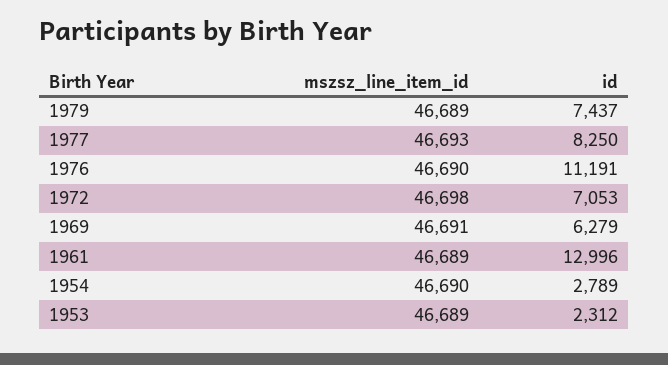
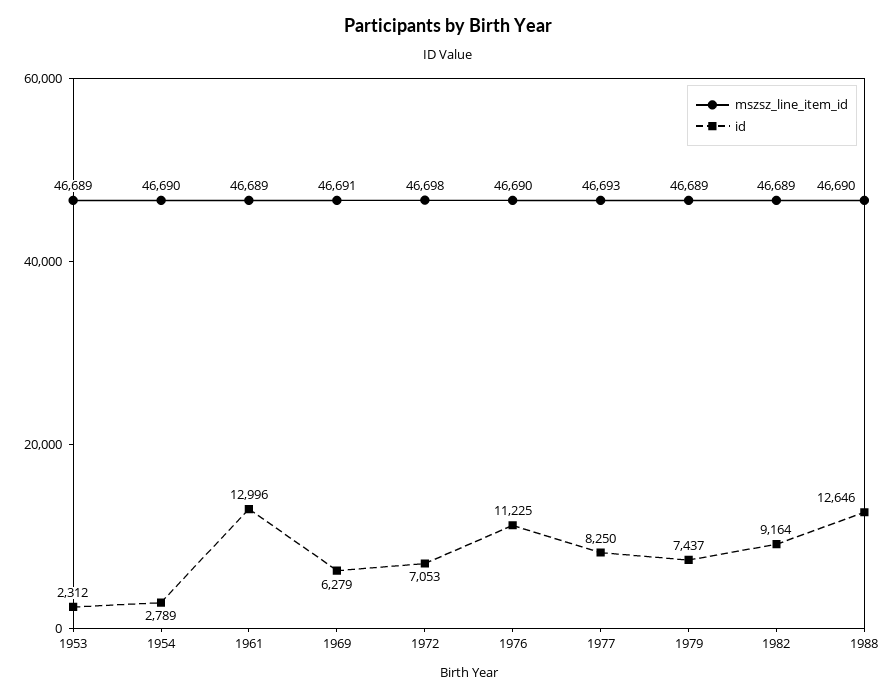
id, 1976: 11191 -> 11225
mszsz_line_item_id, 1982: none -> 46689
id, 1982: none -> 9164
mszsz_line_item_id, 1988: none -> 46690
id, 1988: none -> 12646

